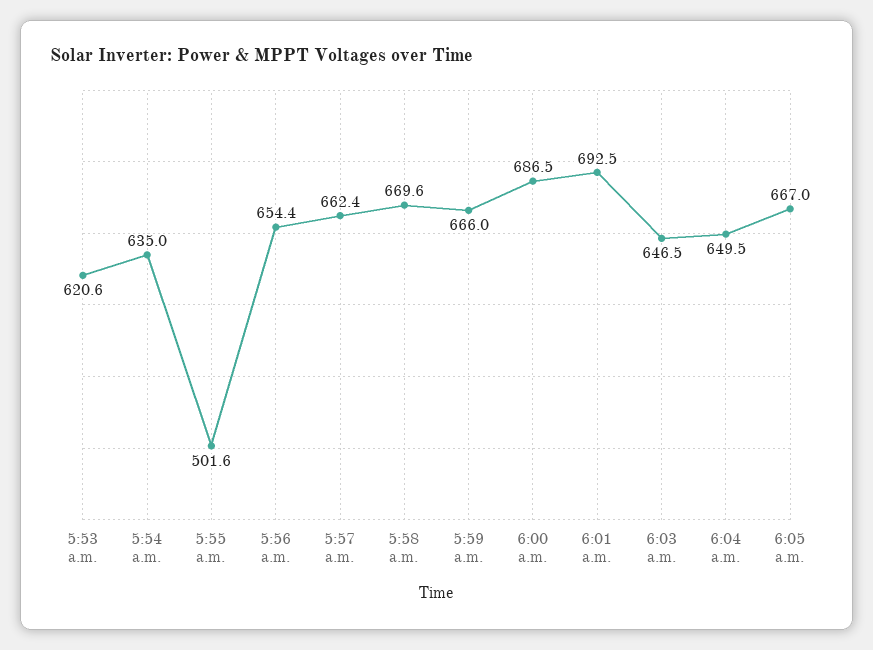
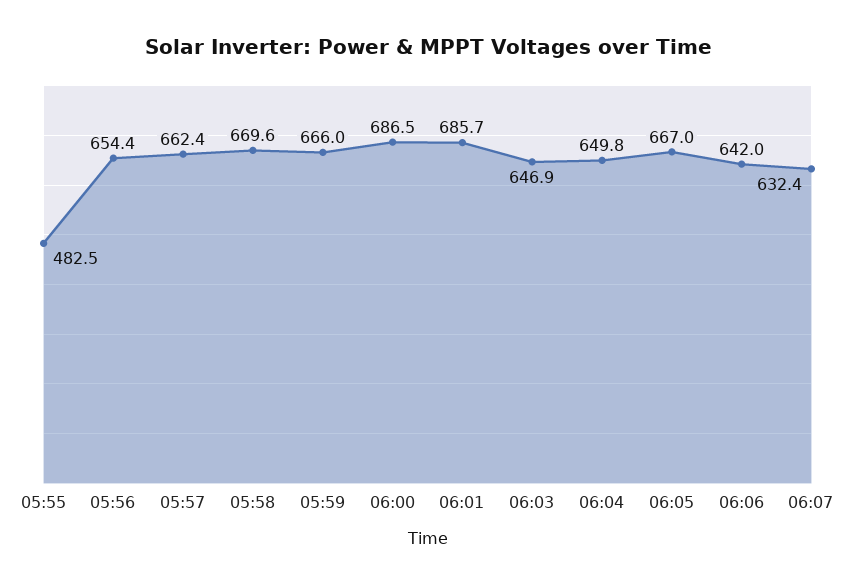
5:53 a.m.: 620.6 -> none
5:54 a.m.: 635 -> none
5:55 a.m.: 501.6 -> 482.5
6:01 a.m.: 692.5 -> 685.7
6:03 a.m.: 646.5 -> 646.9
6:04 a.m.: 649.5 -> 649.8
06:06: none -> 642
06:07: none -> 632.4

